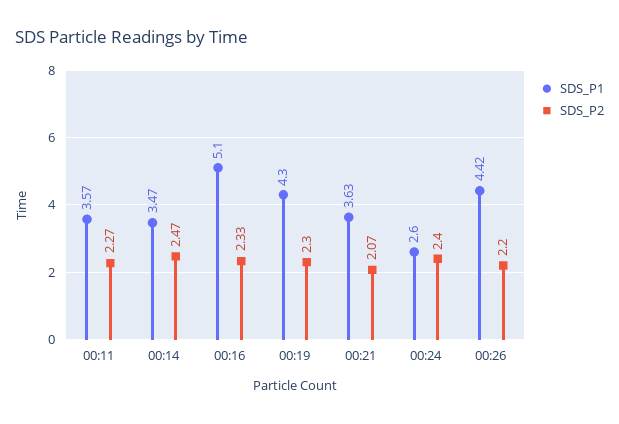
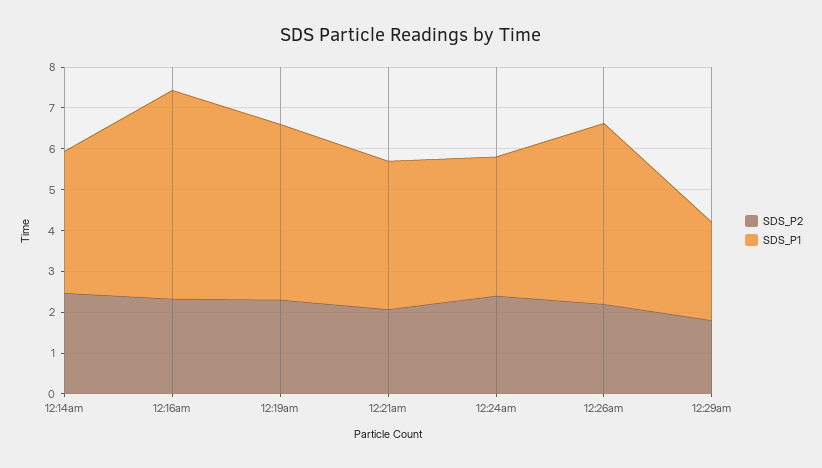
SDS_P1, 00:11: 3.57 -> none
SDS_P2, 00:11: 2.27 -> none
SDS_P1, 00:24: 2.6 -> 3.4
SDS_P2, 12:29am: none -> 1.8
SDS_P1, 12:29am: none -> 2.4

